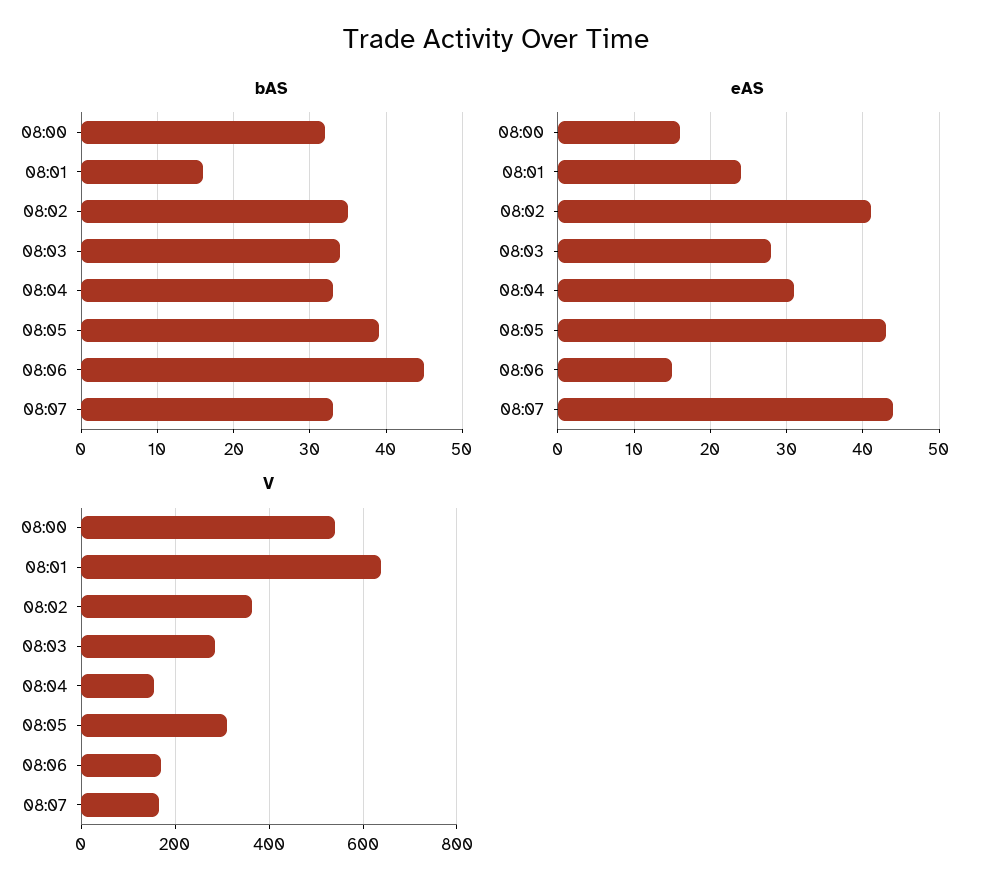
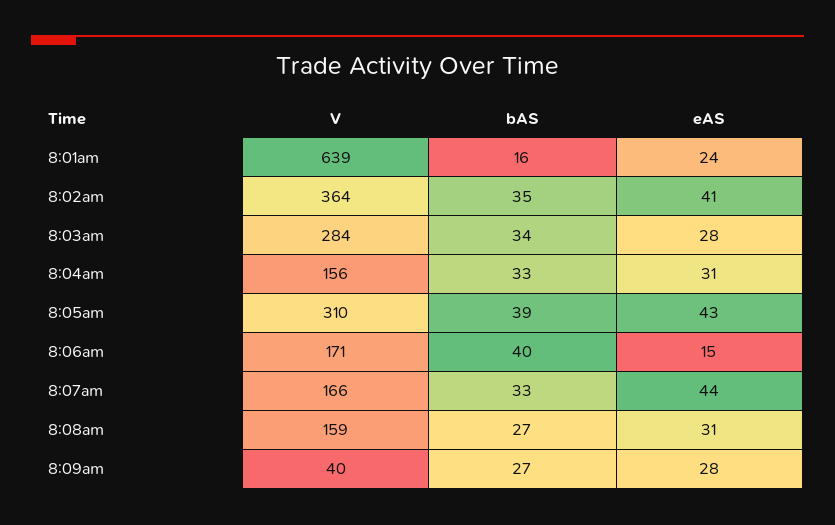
bAS, 08:00: 32 -> none
bAS, 08:06: 45 -> 40
eAS, 08:00: 16 -> none
V, 08:00: 540 -> none
V, 8:08am: none -> 159
bAS, 8:08am: none -> 27
eAS, 8:08am: none -> 31
V, 8:09am: none -> 40
bAS, 8:09am: none -> 27
eAS, 8:09am: none -> 28

